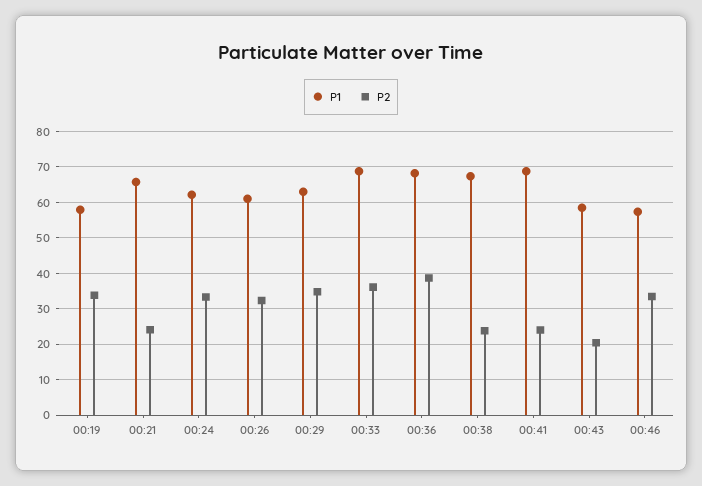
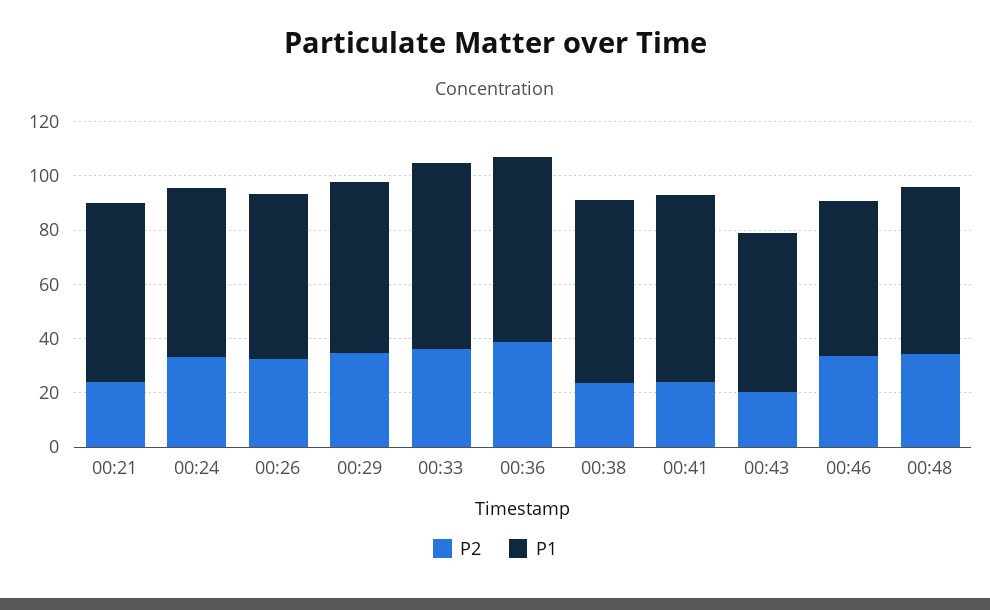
P1, 00:19: 58 -> none
P2, 00:19: 34 -> none
P2, 00:48: none -> 35
P1, 00:48: none -> 60

